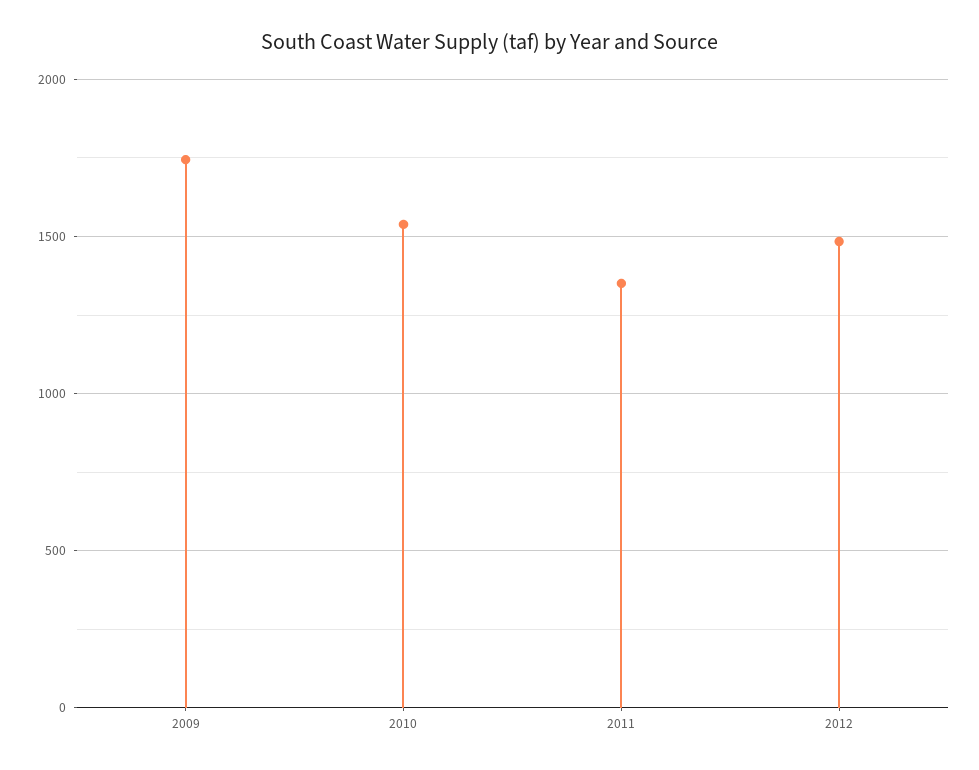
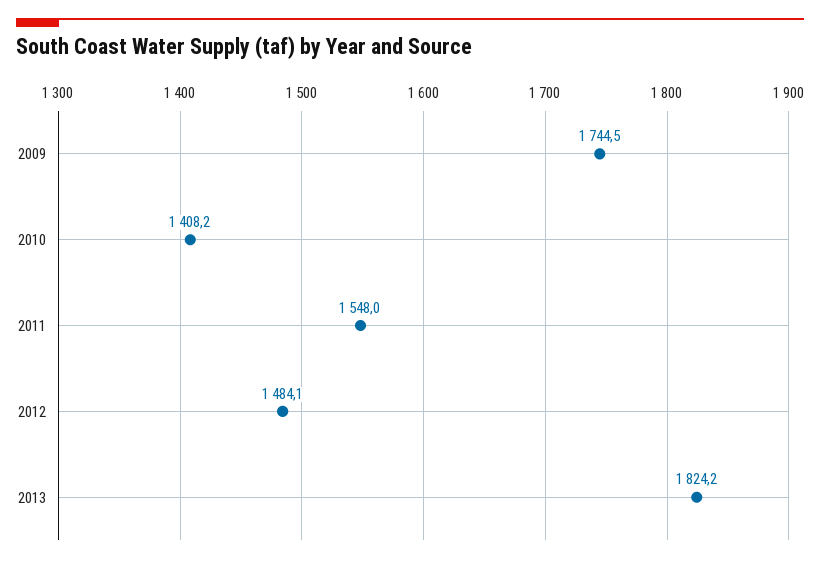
2010: 1550 -> 1408.2
2011: 1350 -> 1548
2013: none -> 1824.2

